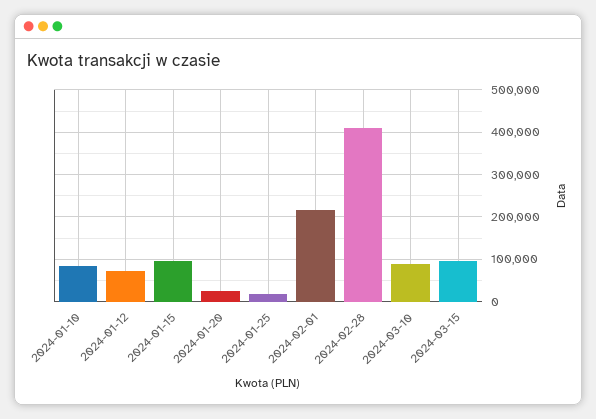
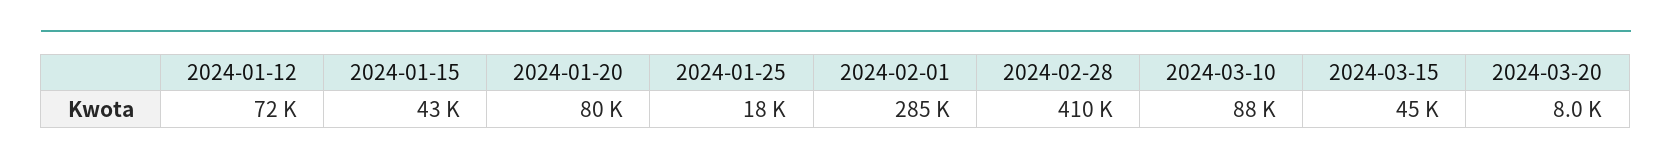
2024-01-10: 80000 -> none
2024-01-15: 100000 -> 43000
2024-01-20: 20000 -> 80000
2024-02-01: 220000 -> 285000
2024-03-15: 100000 -> 45000
2024-03-20: none -> 8000

